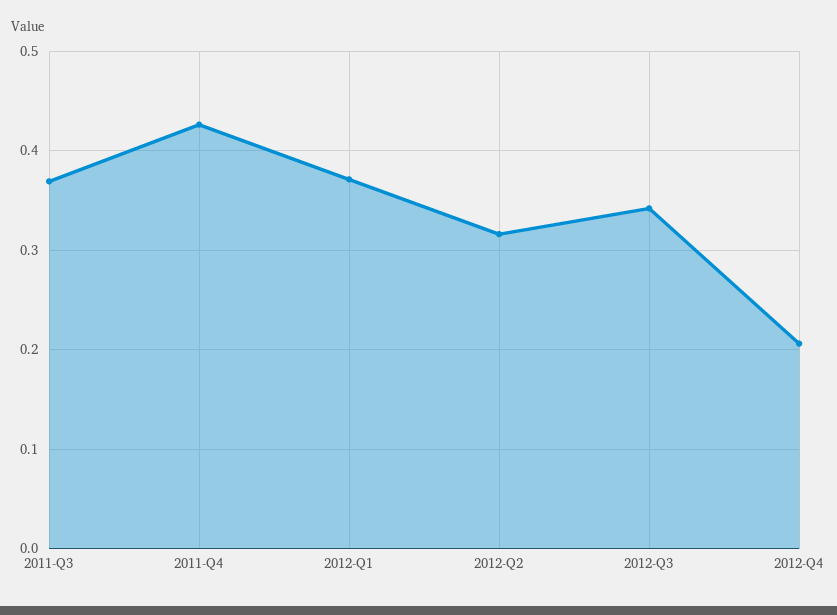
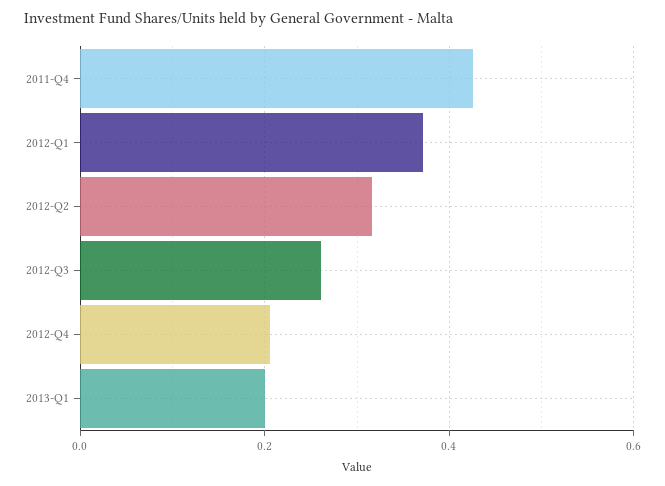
2011-Q3: 0.37 -> none
2012-Q3: 0.34 -> 0.26
2013-Q1: none -> 0.2

